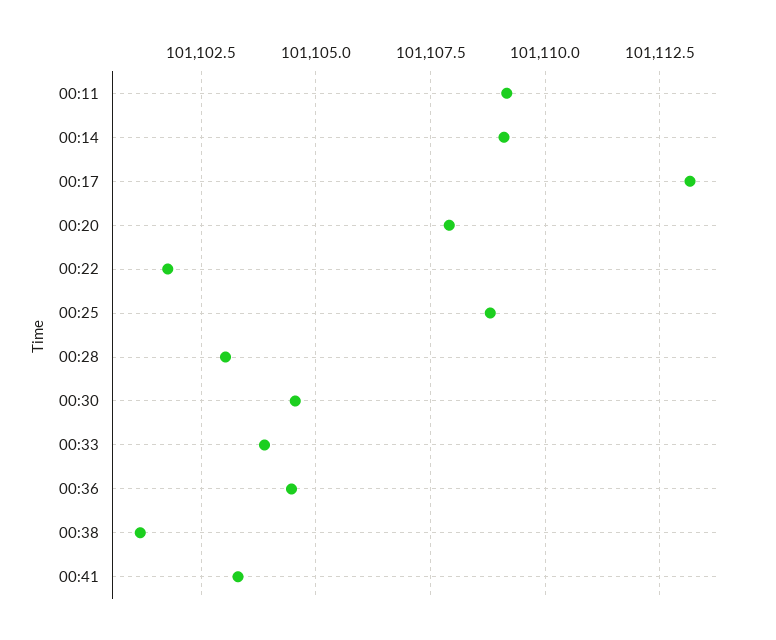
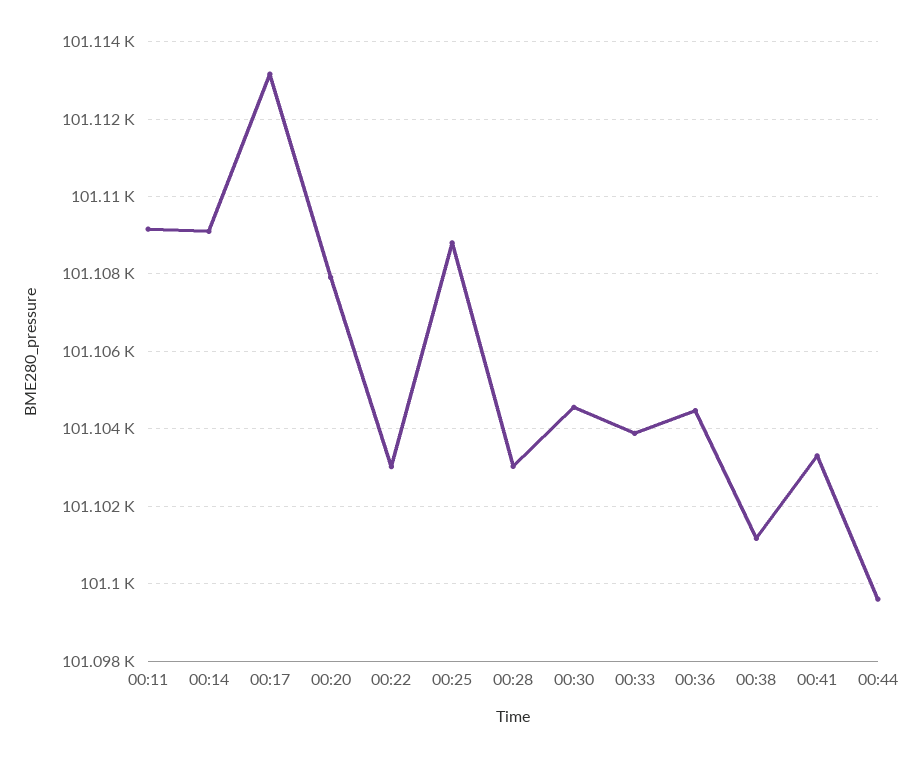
00:22: 101101.75 -> 101103
00:44: none -> 101099.6

